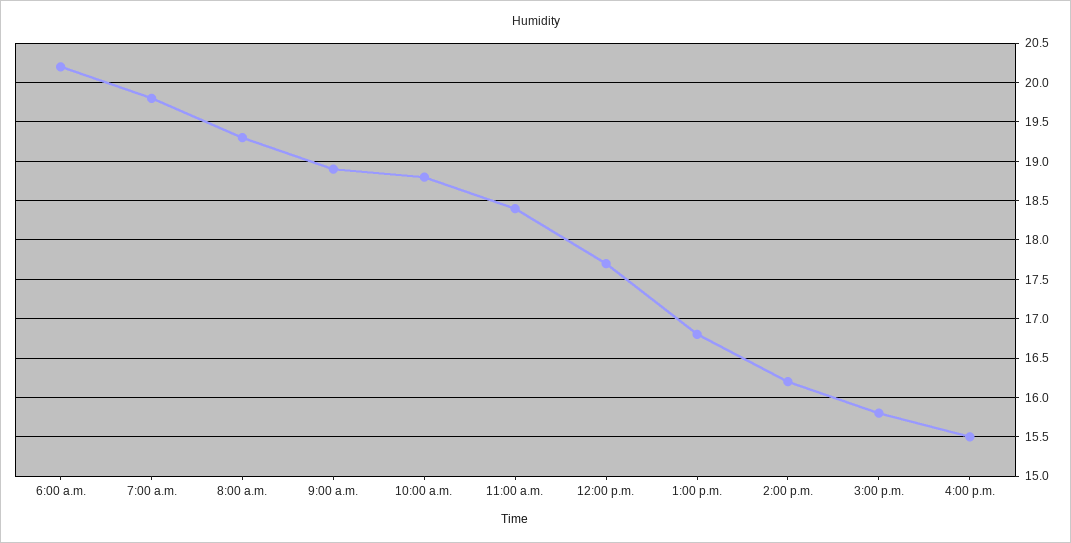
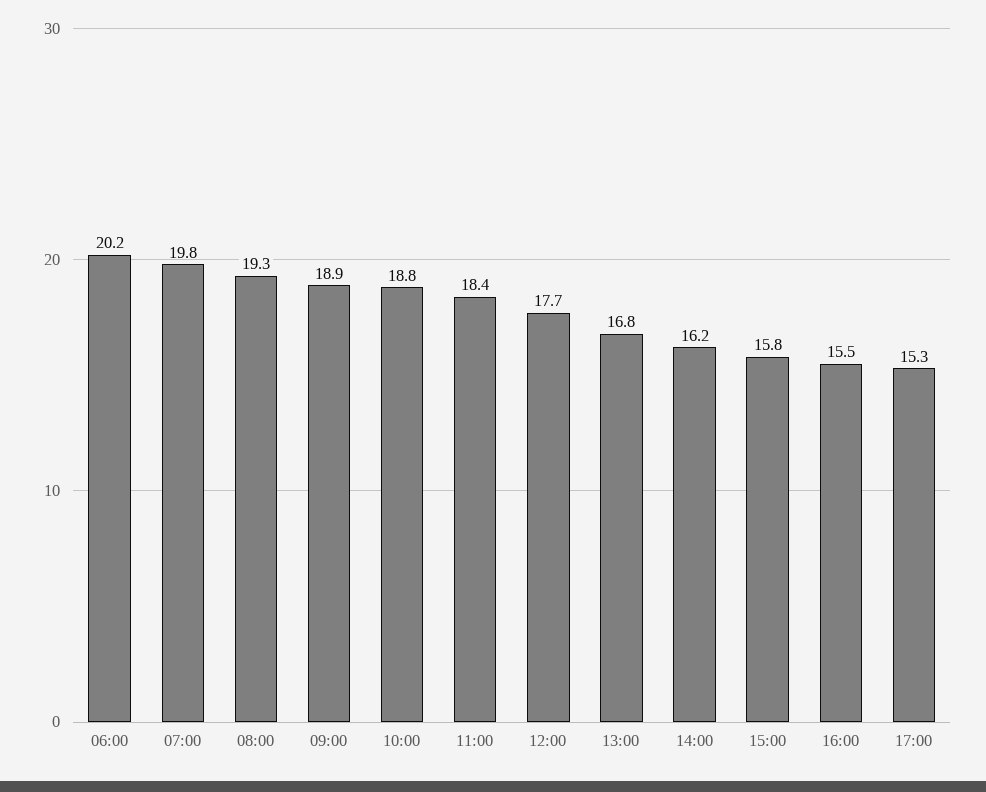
17:00: none -> 15.3

